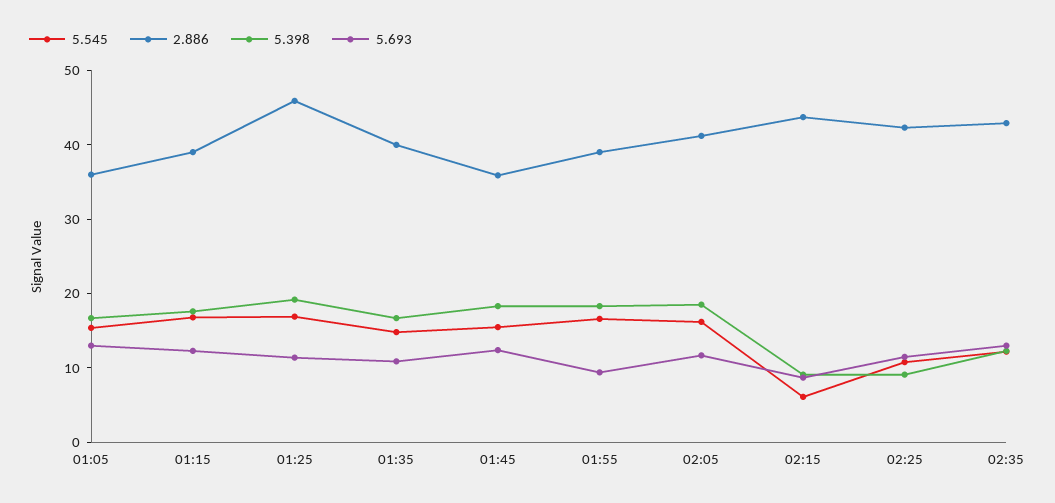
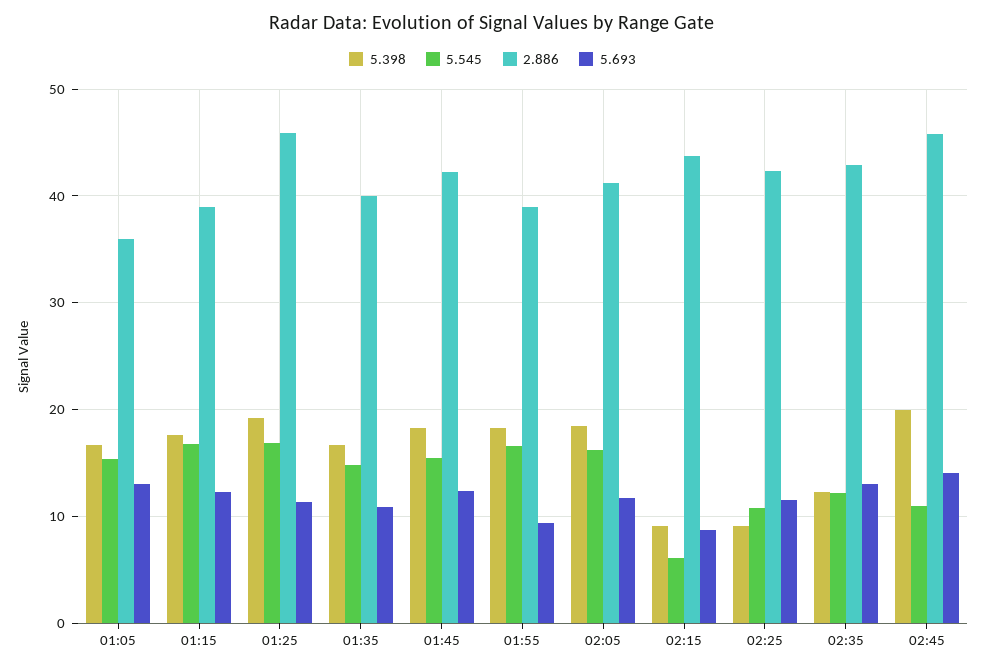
2.886, 01:45: 36 -> 42
5.398, 02:45: none -> 20
5.545, 02:45: none -> 11
2.886, 02:45: none -> 46
5.693, 02:45: none -> 14

